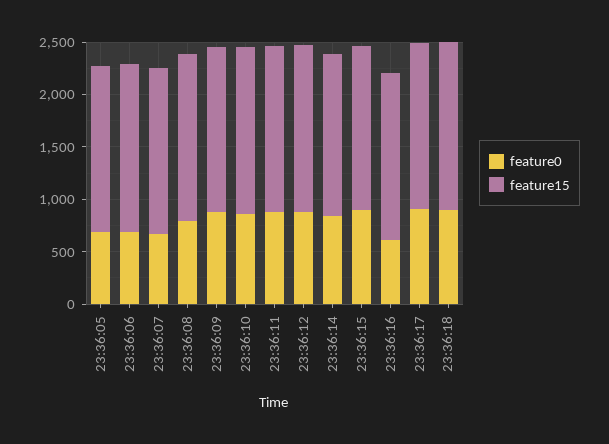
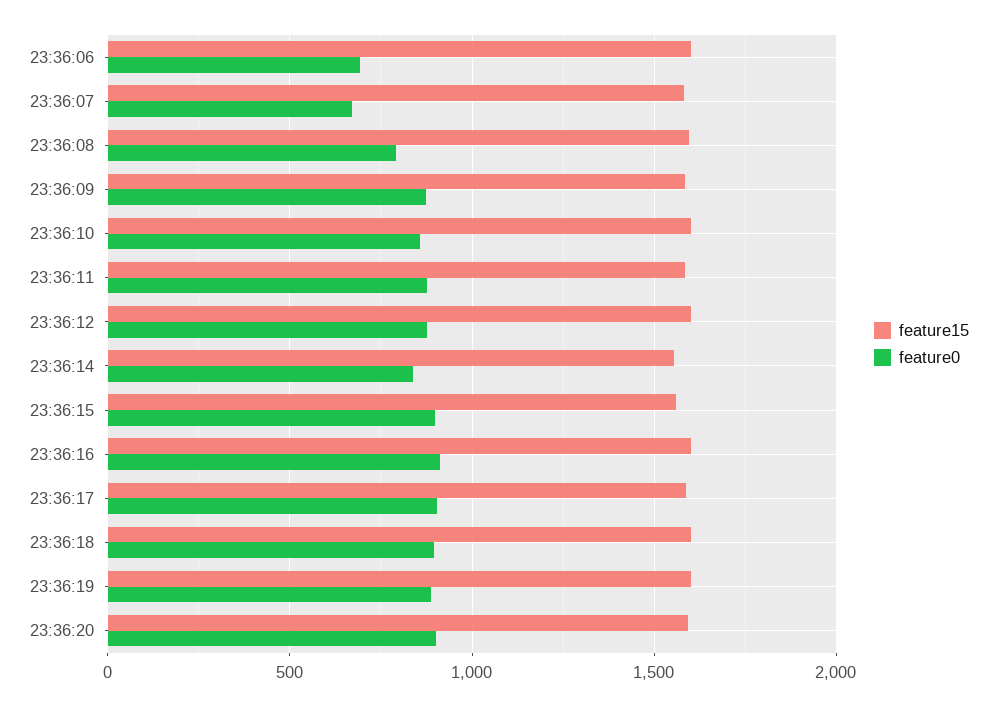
feature0, 23:36:05: 700 -> none
feature15, 23:36:05: 1600 -> none
feature0, 23:36:16: 600 -> 900
feature15, 23:36:19: none -> 1600
feature0, 23:36:19: none -> 900
feature15, 23:36:20: none -> 1600
feature0, 23:36:20: none -> 900

